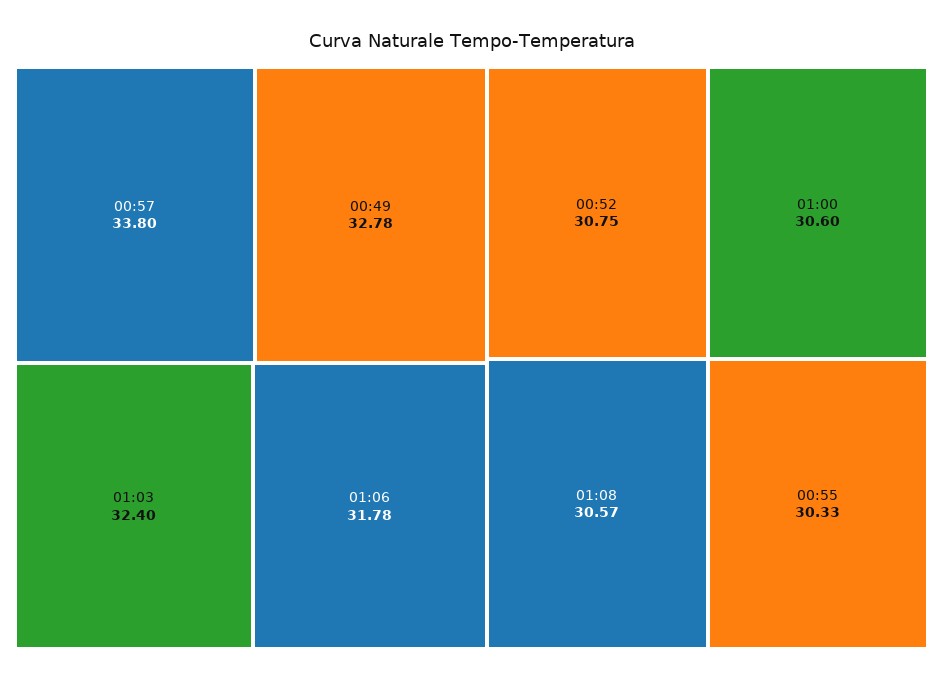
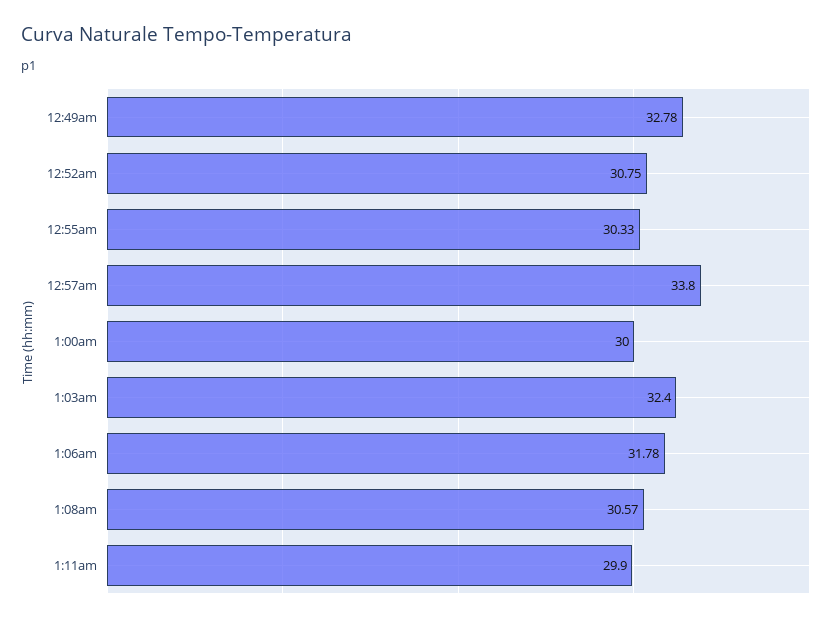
01:00: 30.6 -> 30
1:11am: none -> 29.9

